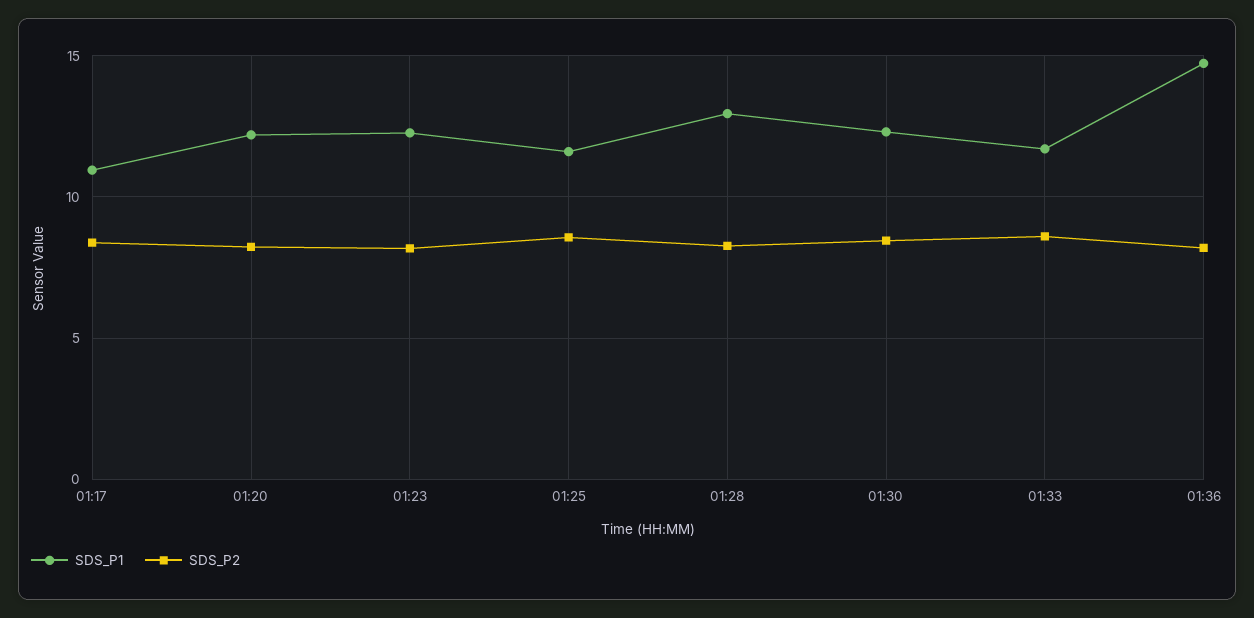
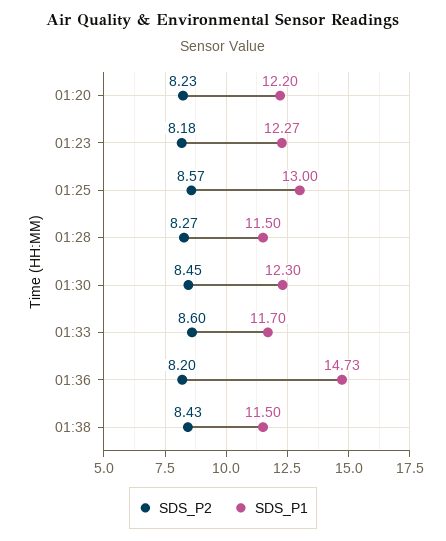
SDS_P1, 01:17: 11 -> none
SDS_P2, 01:17: 8.5 -> none
SDS_P1, 01:25: 11.5 -> 13
SDS_P1, 01:28: 13 -> 11.5
SDS_P2, 01:38: none -> 8.43
SDS_P1, 01:38: none -> 11.5

